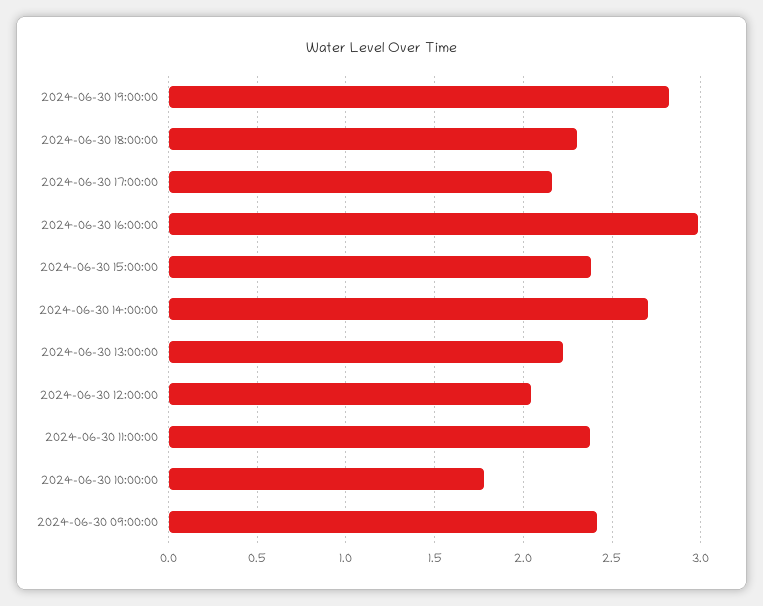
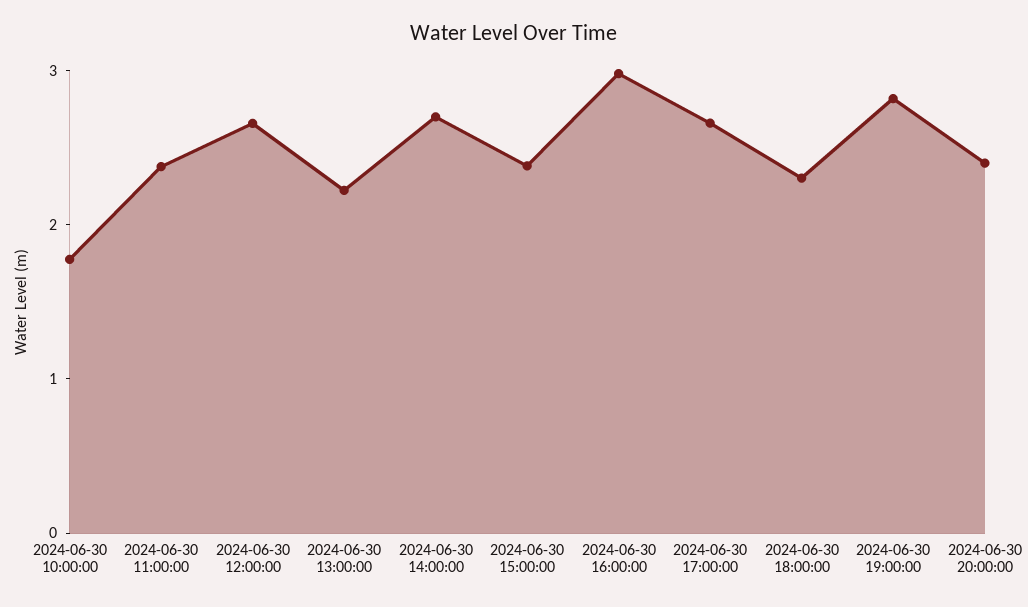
2024-06-30 17:00:00: 2.15 -> 2.6
2024-06-30 12:00:00: 2.05 -> 2.6
2024-06-30 09:00:00: 2.4 -> none
2024-06-30 20:00:00: none -> 2.4

